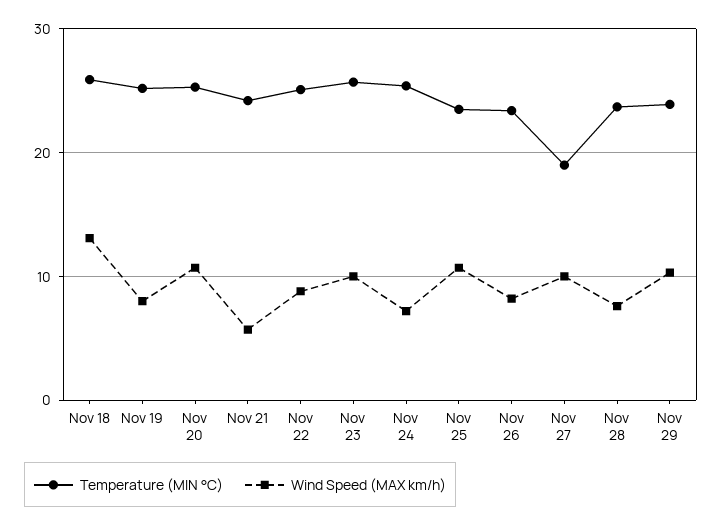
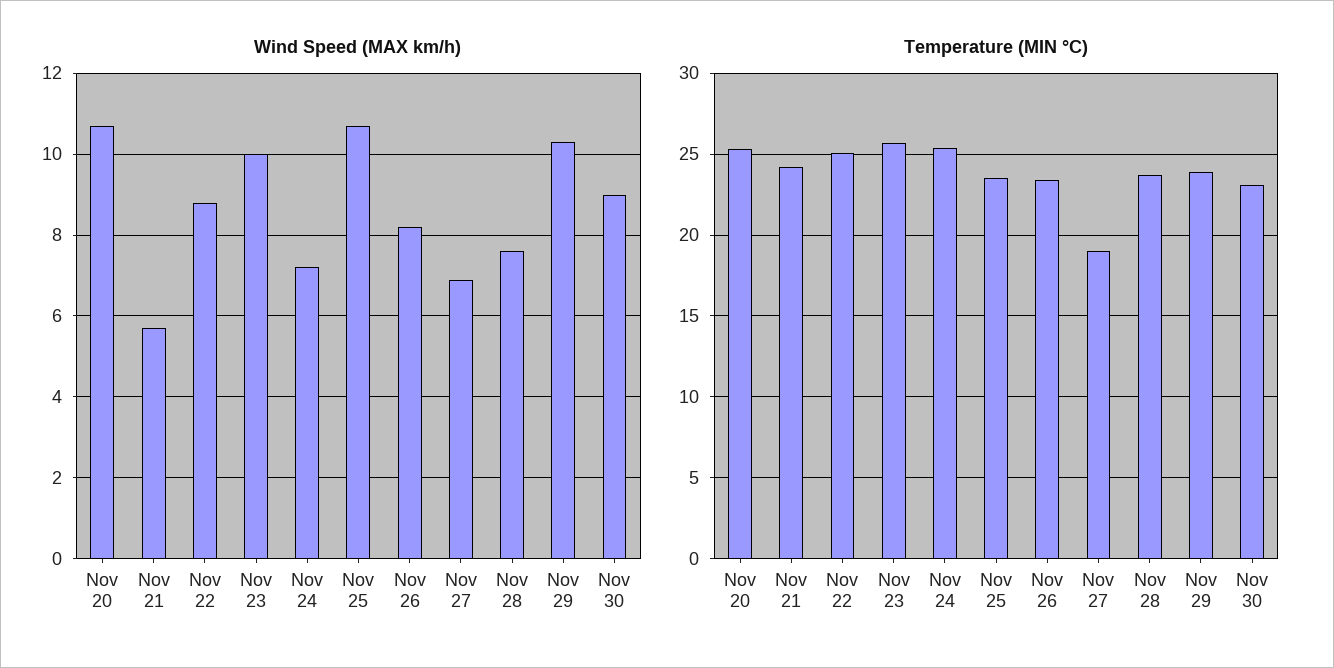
Temperature (MIN °C), Nov 18: 26 -> none
Wind Speed (MAX km/h), Nov 18: 13 -> none
Temperature (MIN °C), Nov 19: 25 -> none
Wind Speed (MAX km/h), Nov 19: 8 -> none
Wind Speed (MAX km/h), Nov 27: 10 -> 7
Wind Speed (MAX km/h), Nov 30: none -> 9
Temperature (MIN °C), Nov 30: none -> 23

